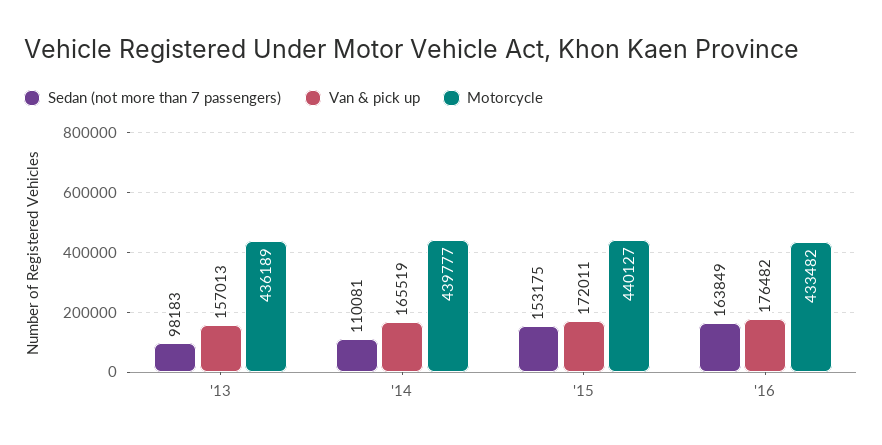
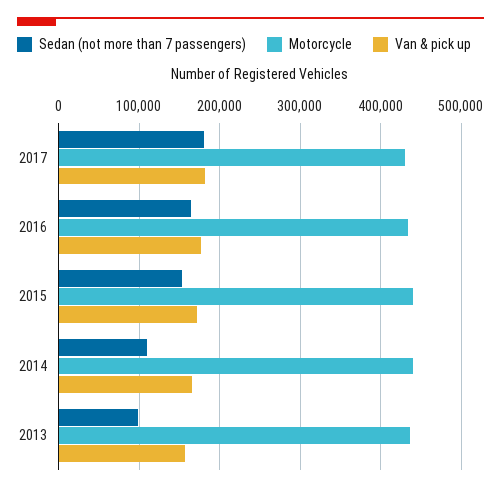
Sedan (not more than 7 passengers), 2017: none -> 180000
Motorcycle, 2017: none -> 430000
Van & pick up, 2017: none -> 180000

